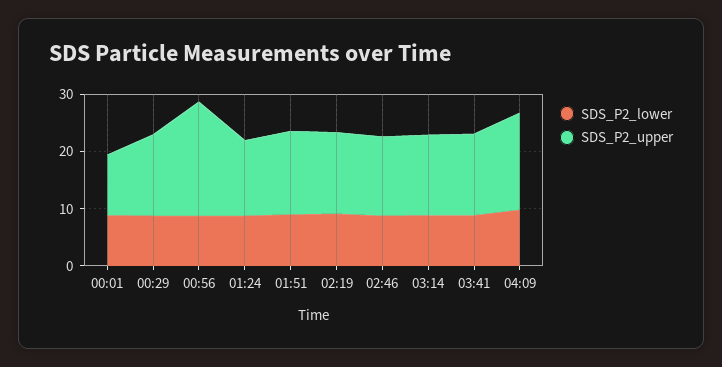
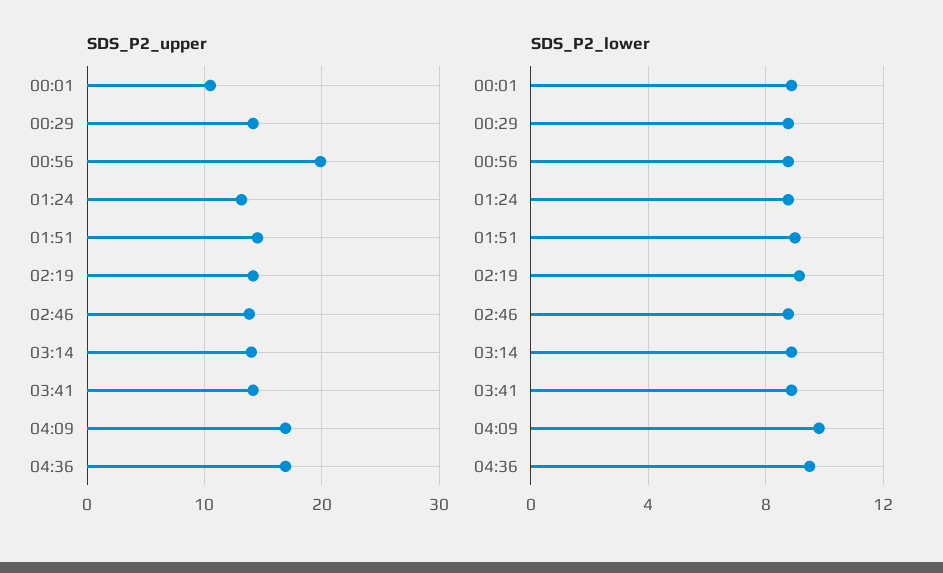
SDS_P2_upper, 04:36: none -> 17
SDS_P2_lower, 04:36: none -> 9.5

